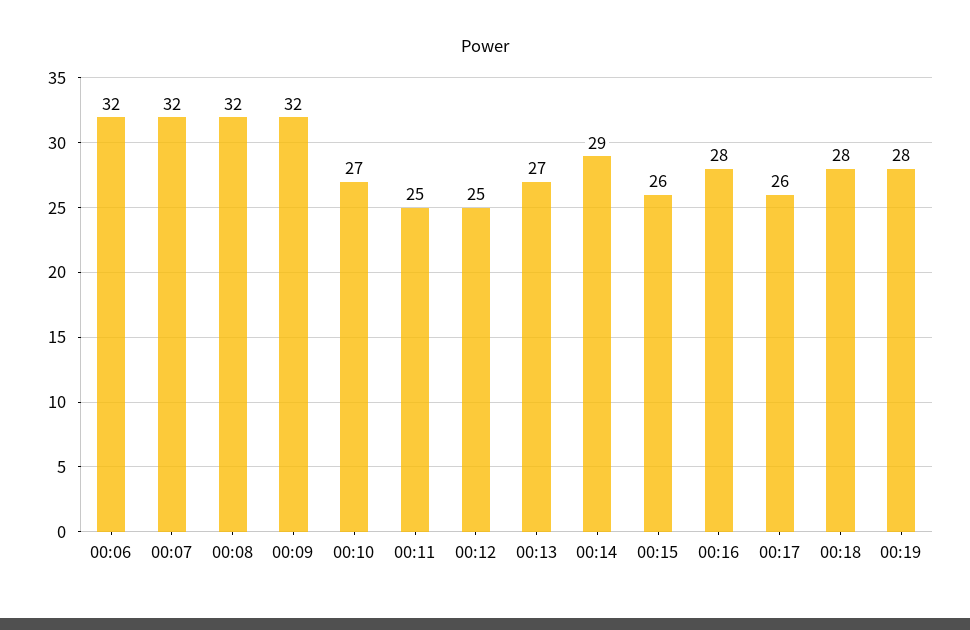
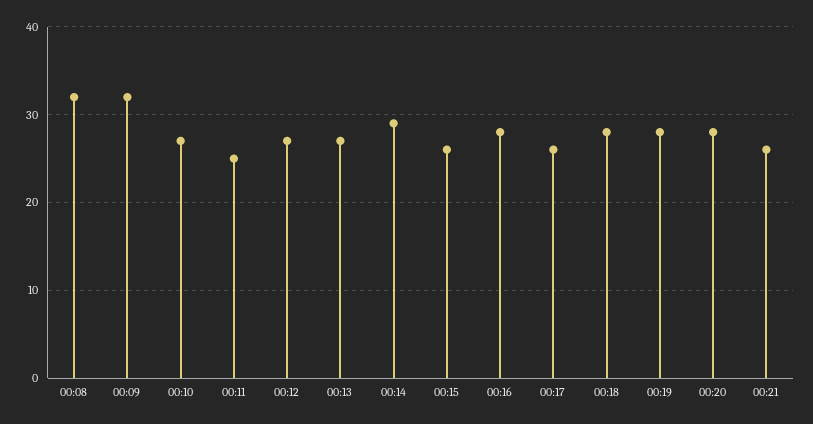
00:06: 32 -> none
00:07: 32 -> none
00:12: 25 -> 27
00:20: none -> 28
00:21: none -> 26

